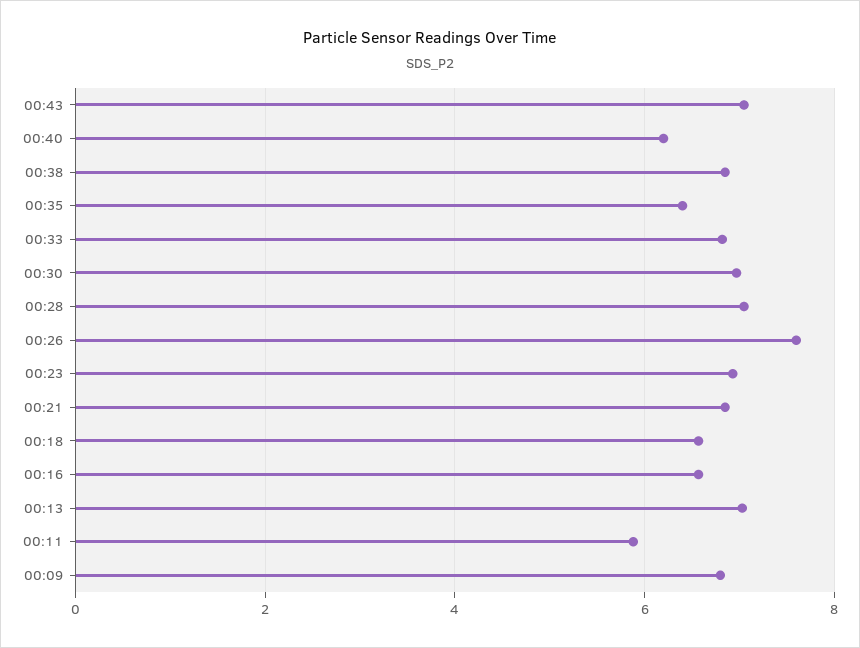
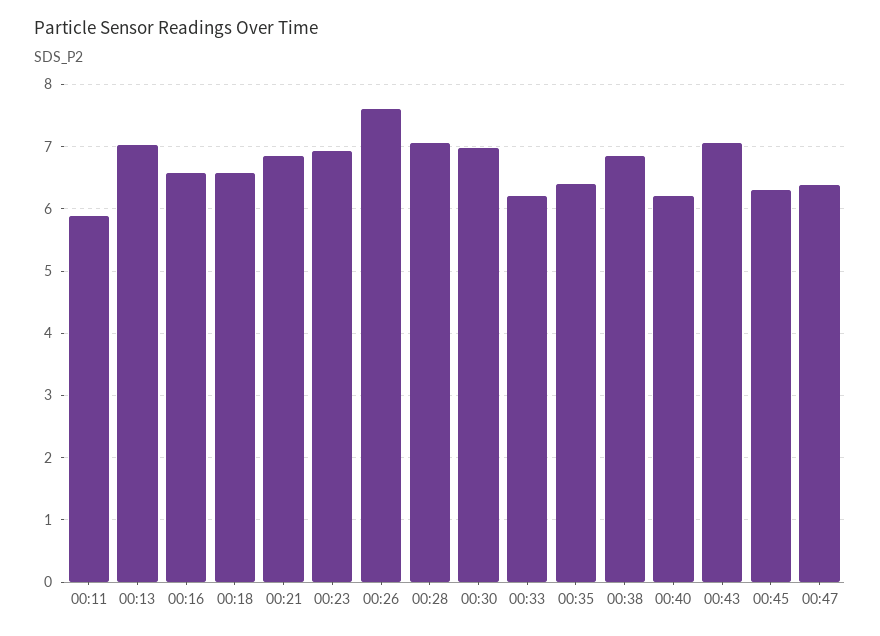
00:33: 6.8 -> 6.2
00:09: 6.8 -> none
00:45: none -> 6.3
00:47: none -> 6.4

